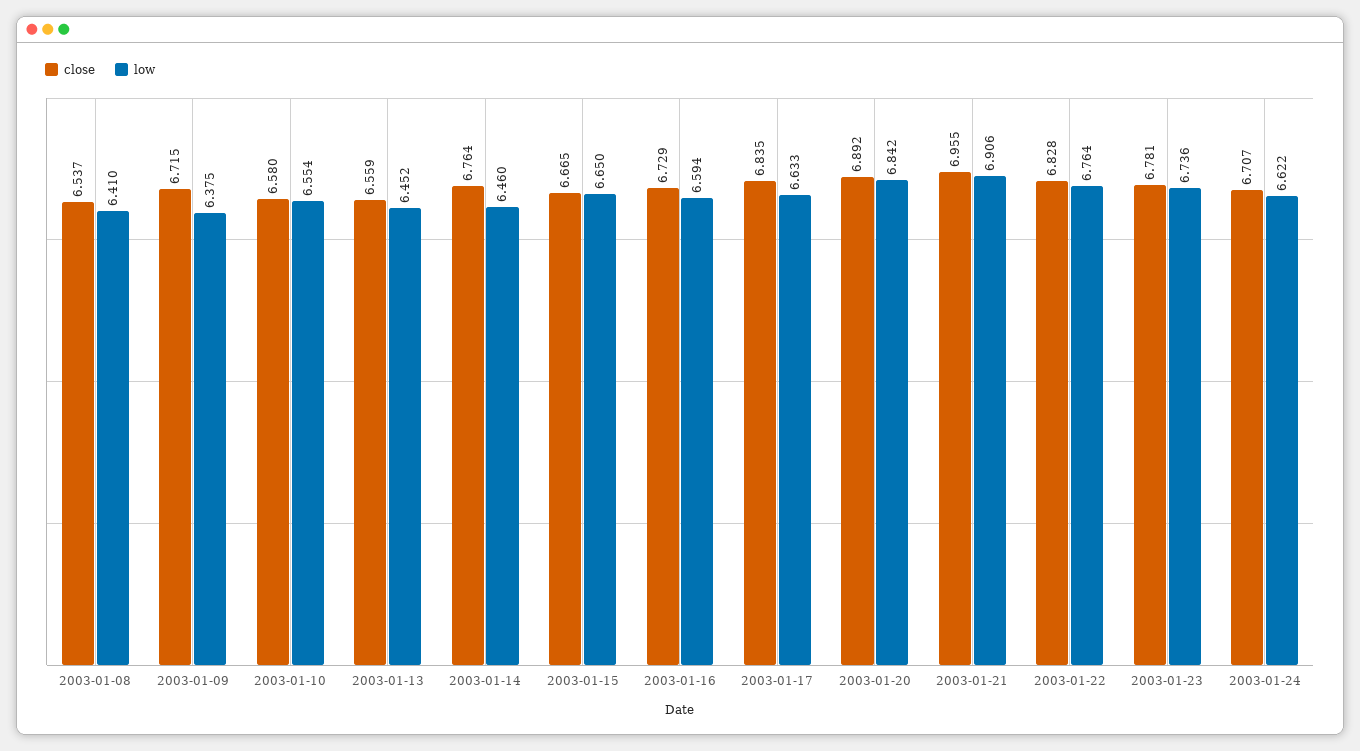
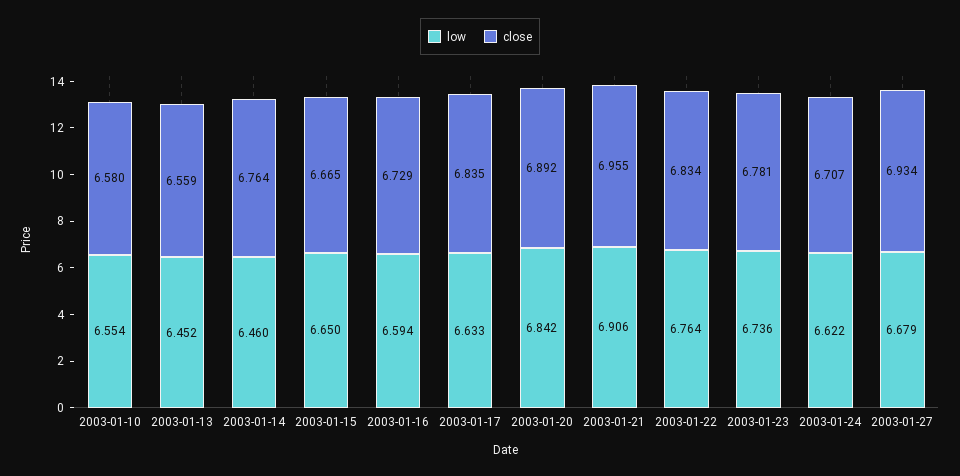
close, 2003-01-08: 6.537 -> none
low, 2003-01-08: 6.41 -> none
close, 2003-01-09: 6.715 -> none
low, 2003-01-09: 6.375 -> none
close, 2003-01-22: 6.828 -> 6.834
low, 2003-01-27: none -> 6.679
close, 2003-01-27: none -> 6.934

